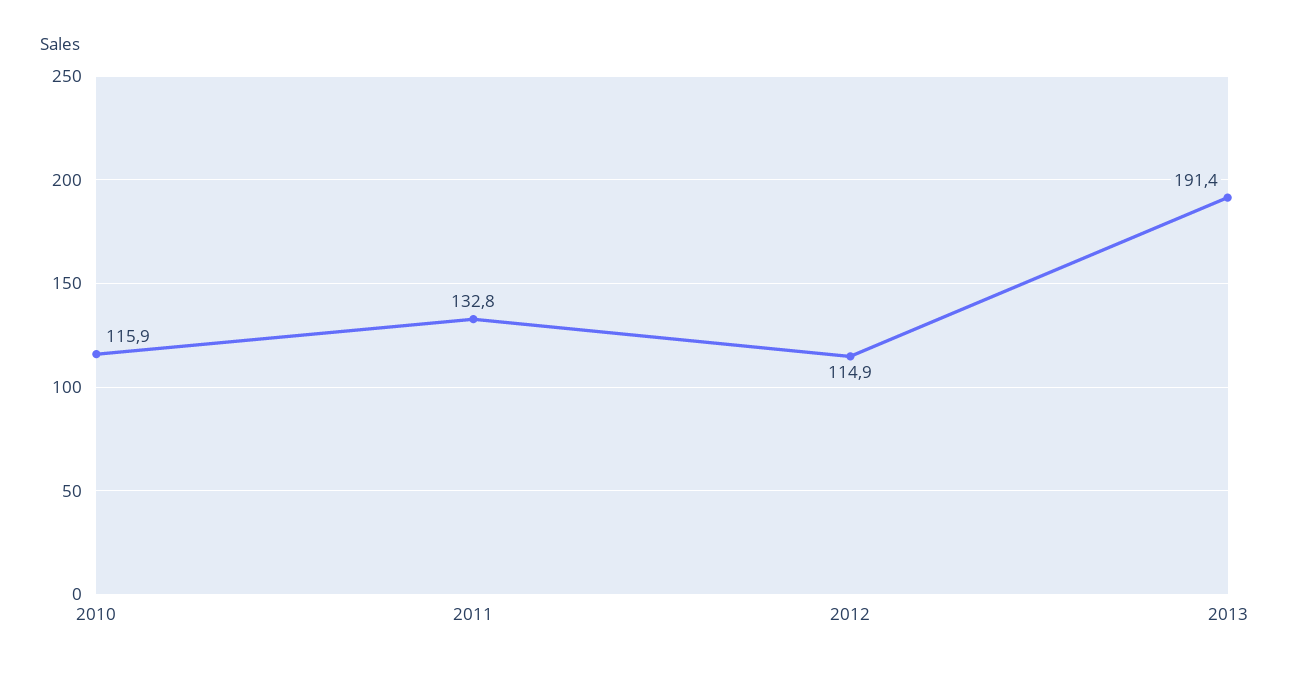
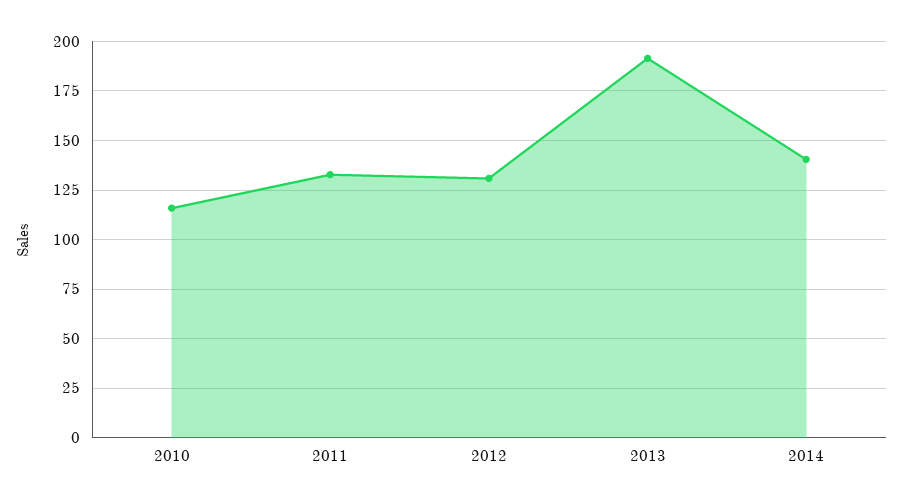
2012: 114.9 -> 130
2014: none -> 140

